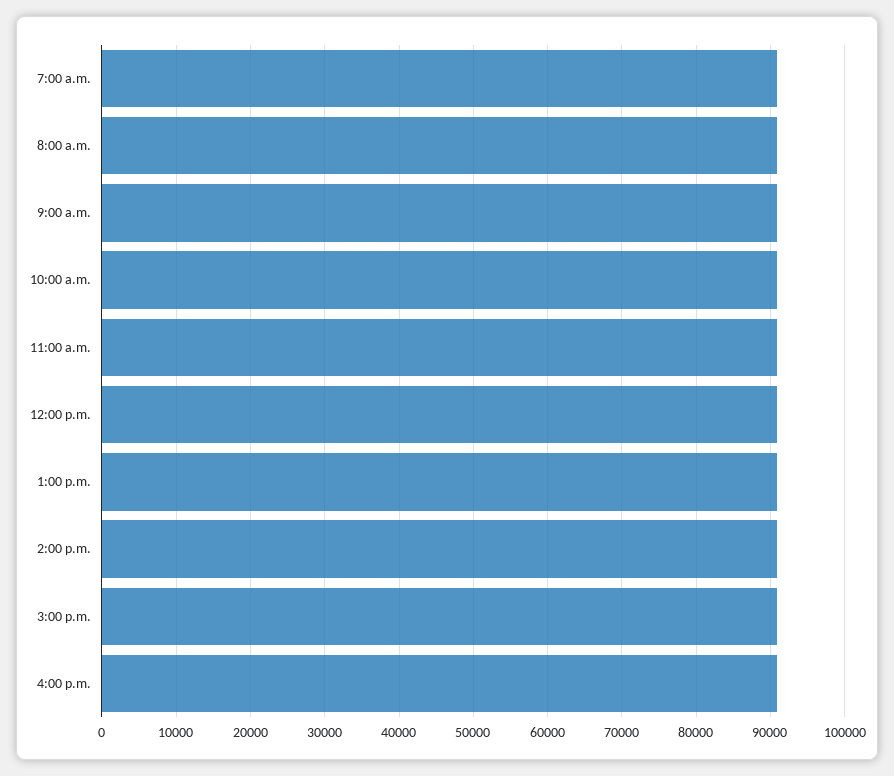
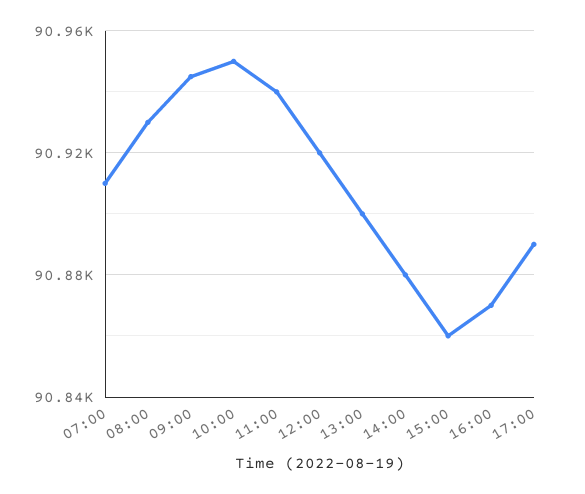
17:00: none -> 90890

